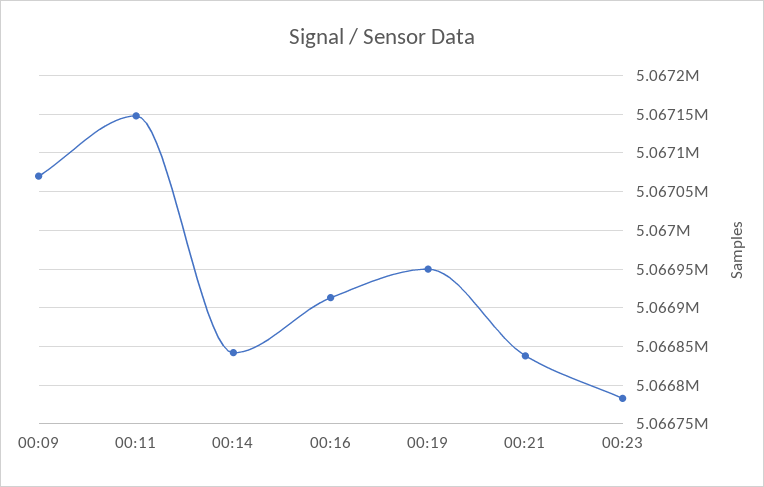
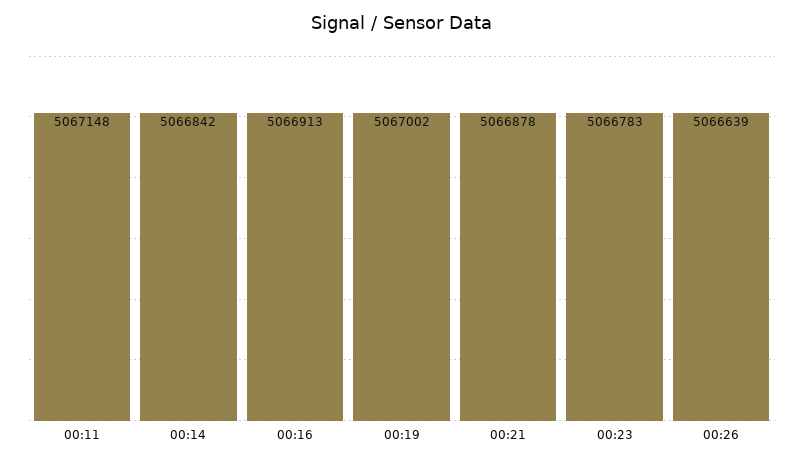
00:09: 5067070 -> none
00:19: 5066950 -> 5067002
00:21: 5066840 -> 5066878
00:26: none -> 5066639

